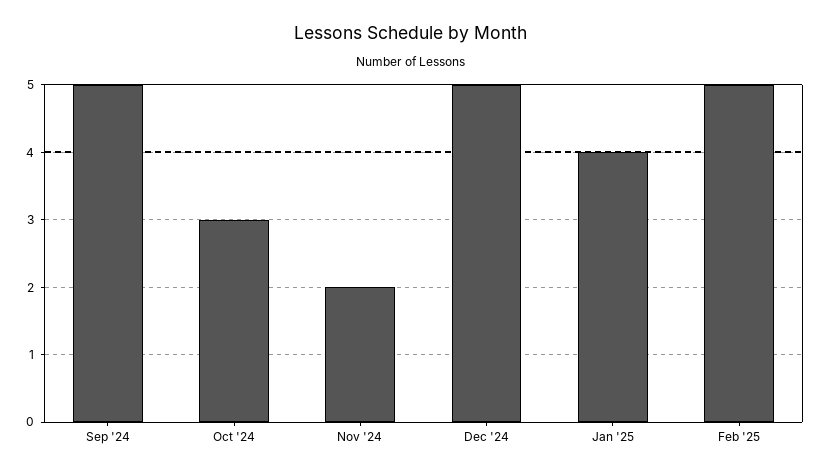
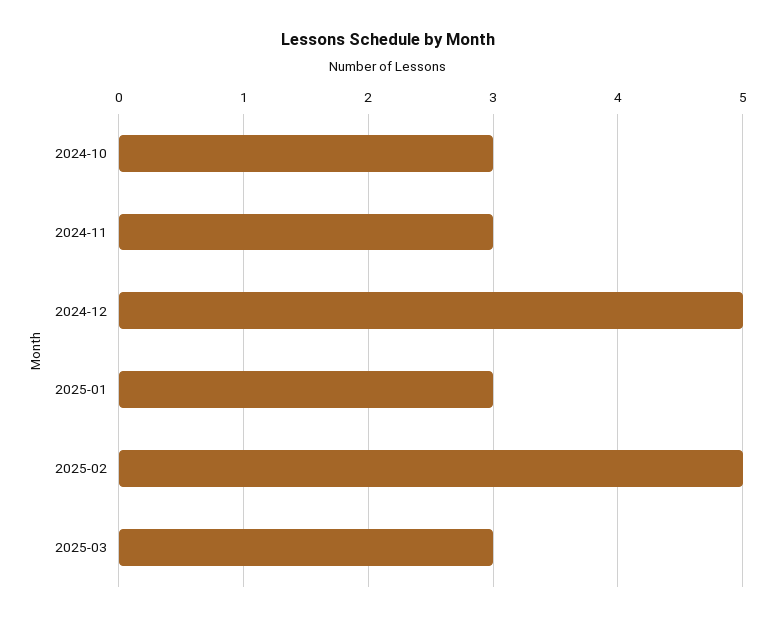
Sep '24: 5 -> none
Nov '24: 2 -> 3
Jan '25: 4 -> 3
2025-03: none -> 3

